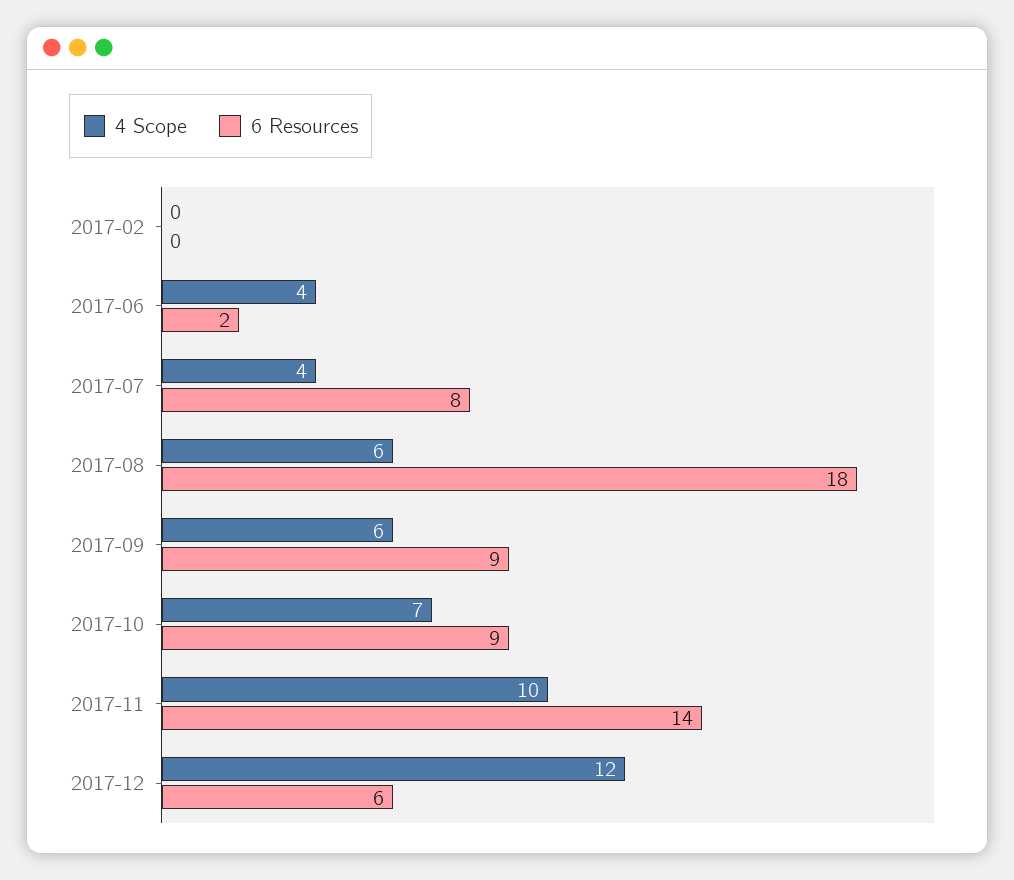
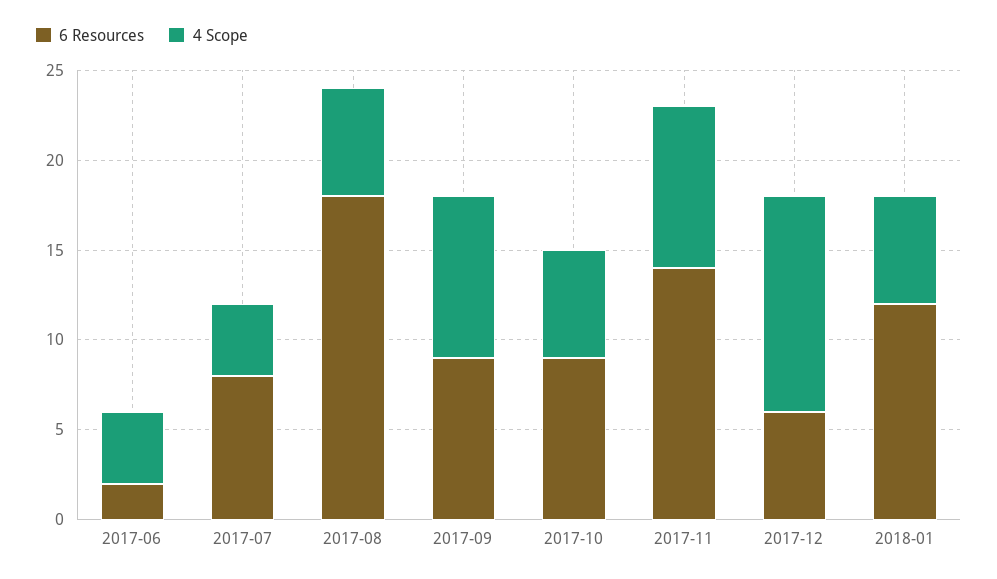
4 Scope, 2017-02: 0 -> none
6 Resources, 2017-02: 0 -> none
4 Scope, 2017-09: 6 -> 9
4 Scope, 2017-10: 7 -> 6
4 Scope, 2017-11: 10 -> 9
6 Resources, 2018-01: none -> 12
4 Scope, 2018-01: none -> 6

